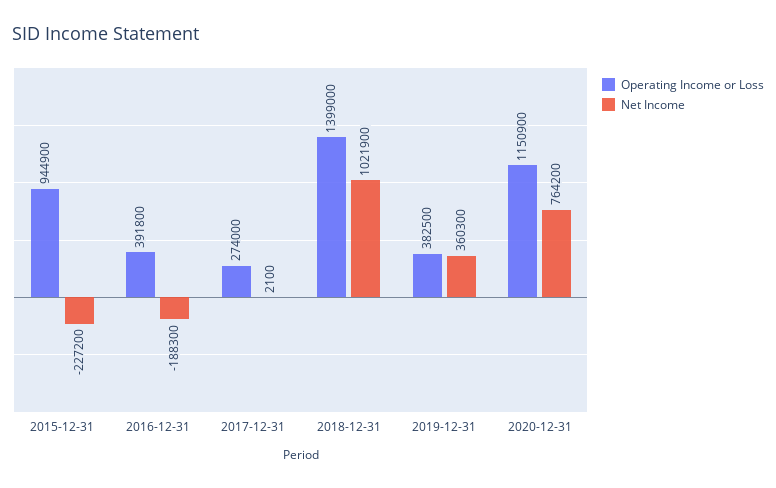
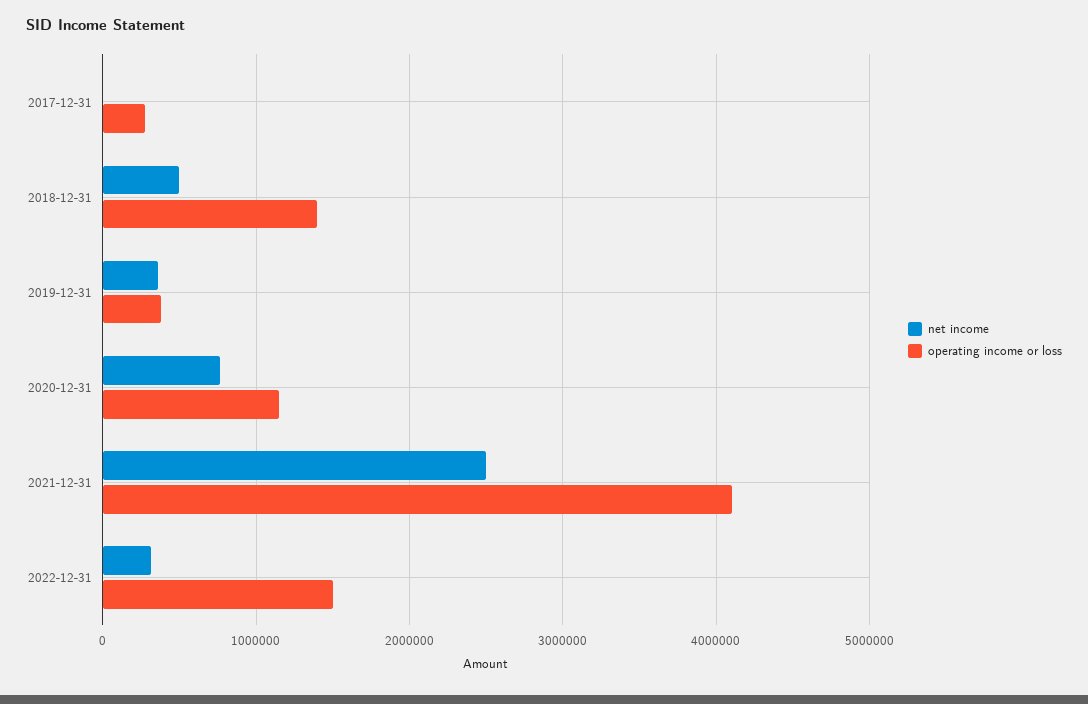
Operating Income or Loss, 2015-12-31: 944900 -> none
Net Income, 2015-12-31: -227200 -> none
Operating Income or Loss, 2016-12-31: 391800 -> none
Net Income, 2016-12-31: -188300 -> none
Net Income, 2018-12-31: 1021900 -> 500000
Net Income, 2021-12-31: none -> 2500000
Operating Income or Loss, 2021-12-31: none -> 4100000
Net Income, 2022-12-31: none -> 300000
Operating Income or Loss, 2022-12-31: none -> 1500000

